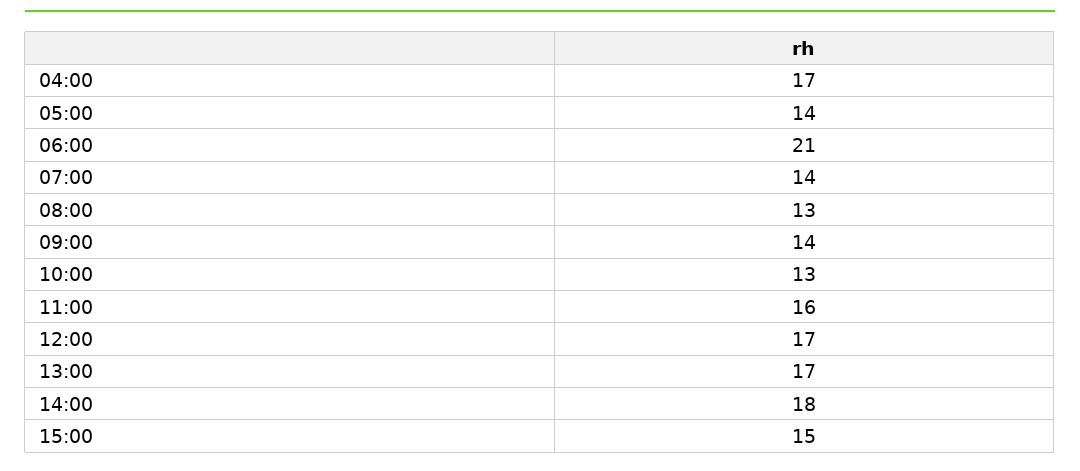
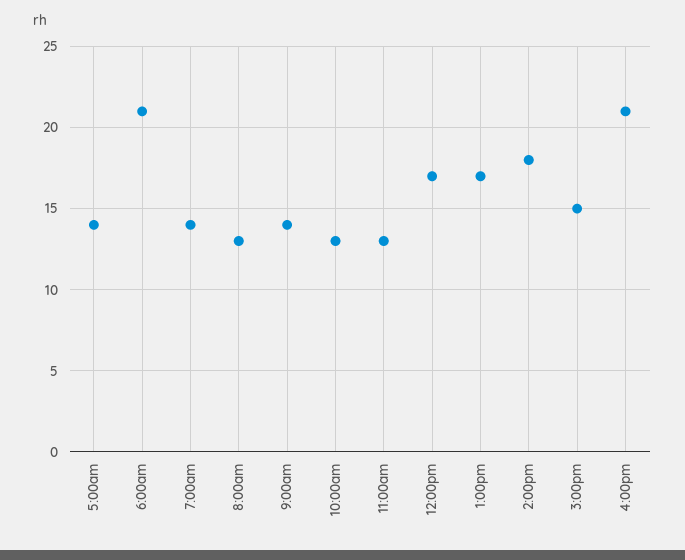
04:00: 17 -> none
11:00: 16 -> 13
4:00pm: none -> 21

